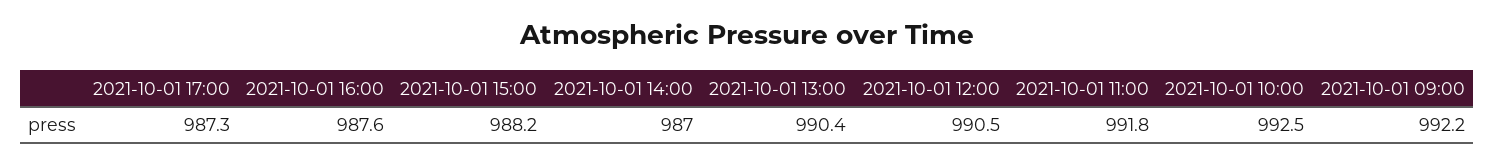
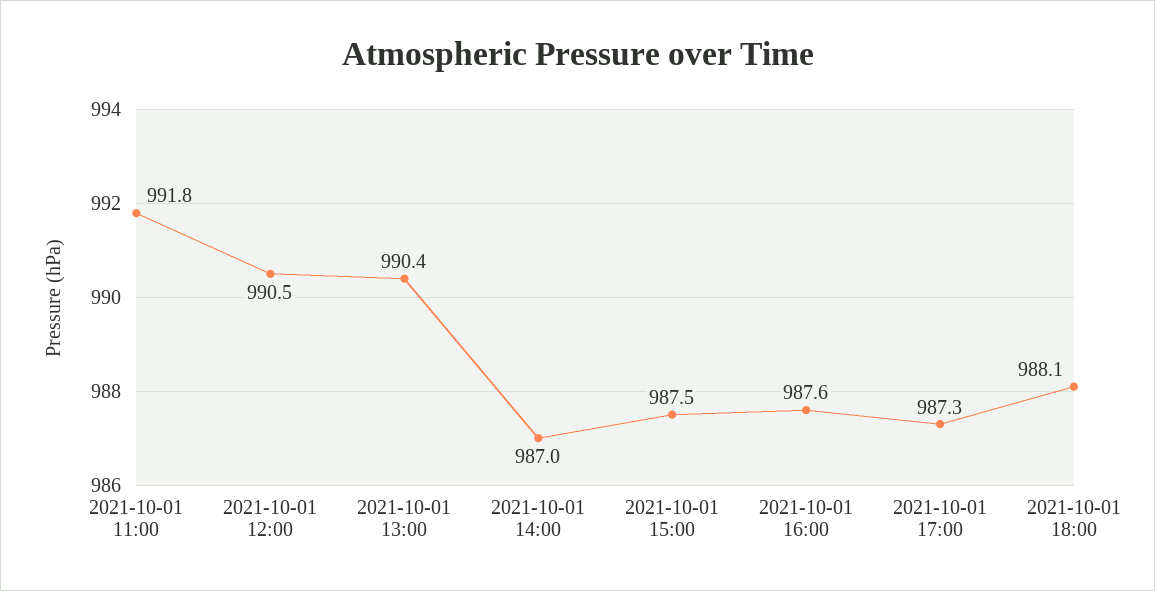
2021-10-01 15:00: 988.2 -> 987.5
2021-10-01 10:00: 992.5 -> none
2021-10-01 09:00: 992.2 -> none
2021-10-01 18:00: none -> 988.1

